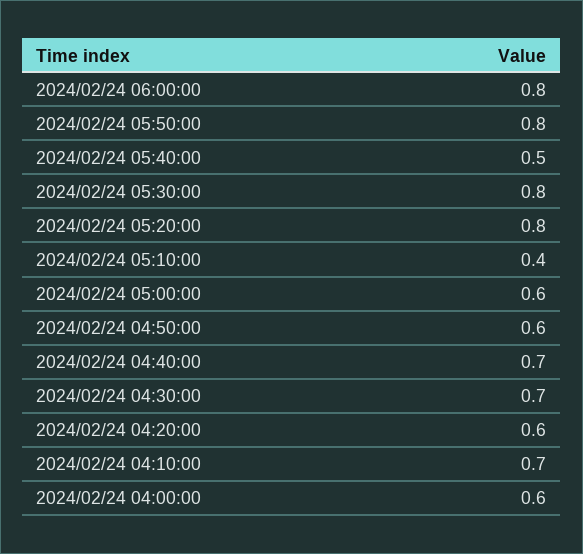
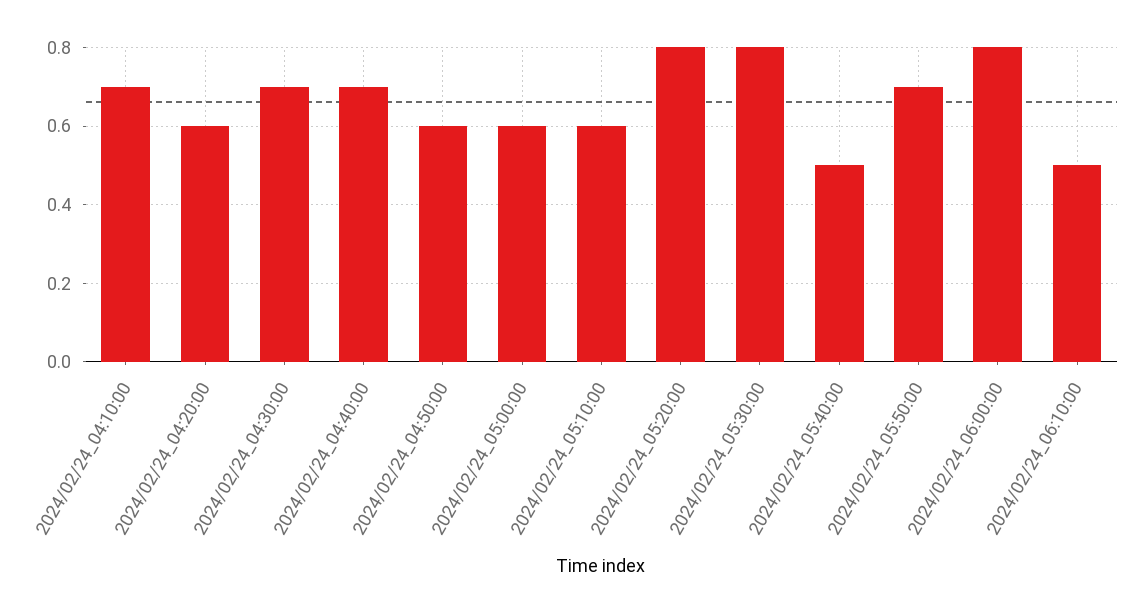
2024/02/24 05:50:00: 0.8 -> 0.7
2024/02/24 05:10:00: 0.4 -> 0.6
2024/02/24 04:00:00: 0.6 -> none
2024/02/24_06:10:00: none -> 0.5

